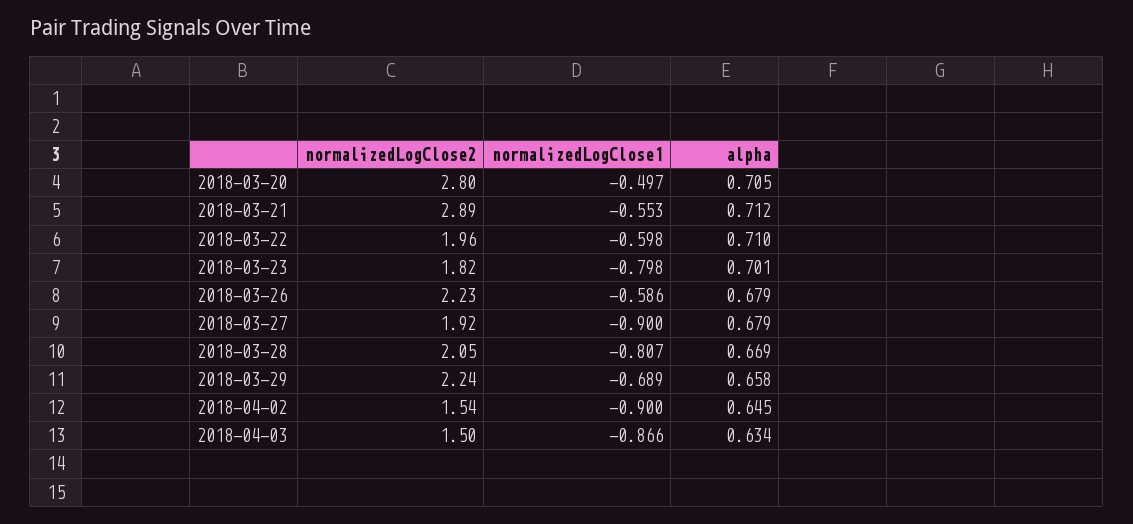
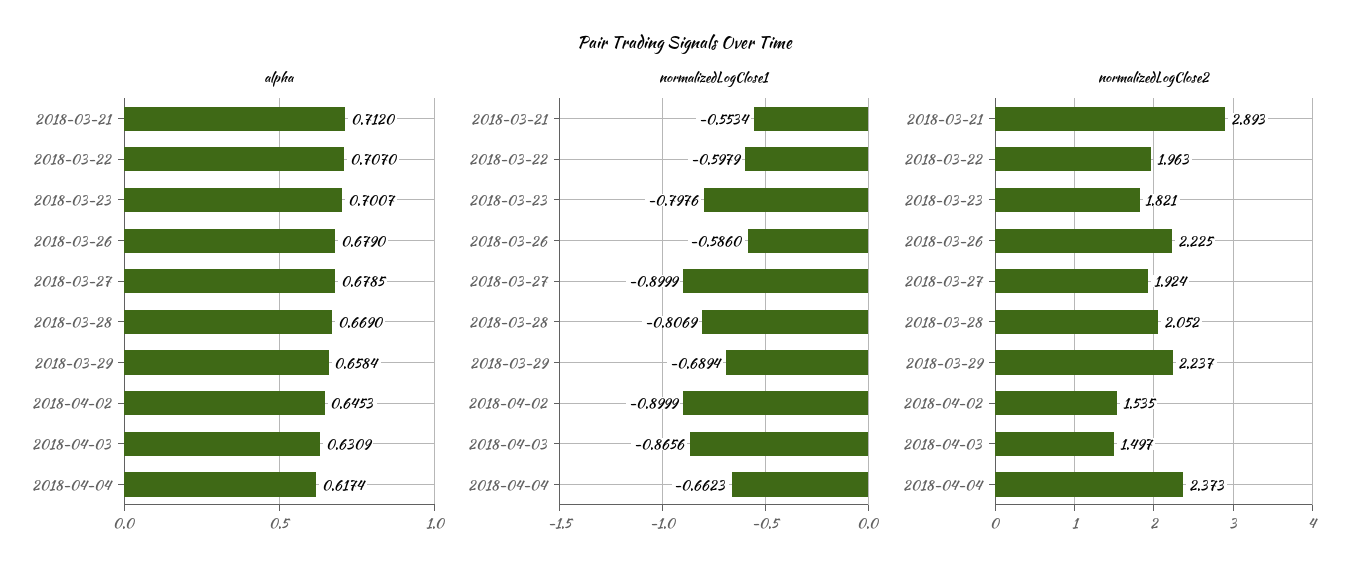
normalizedLogClose2, 2018-03-20: 2.8 -> none
normalizedLogClose1, 2018-03-20: -0.497 -> none
alpha, 2018-03-20: 0.705 -> none
alpha, 2018-03-22: 0.71 -> 0.707
alpha, 2018-04-03: 0.634 -> 0.6309
alpha, 2018-04-04: none -> 0.6174
normalizedLogClose1, 2018-04-04: none -> -0.6623
normalizedLogClose2, 2018-04-04: none -> 2.373

